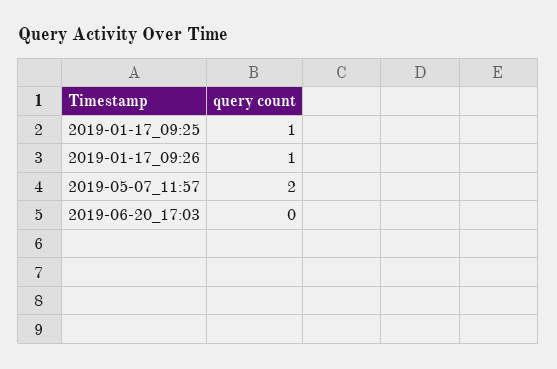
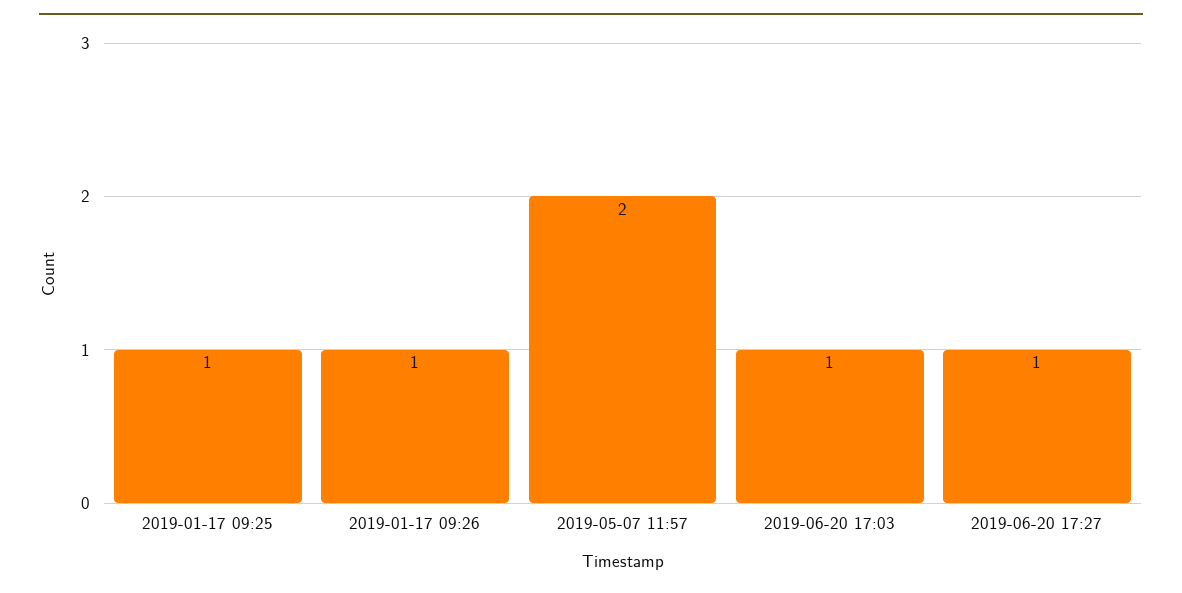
2019-06-20_17:03: 0 -> 1
2019-06-20 17:27: none -> 1

